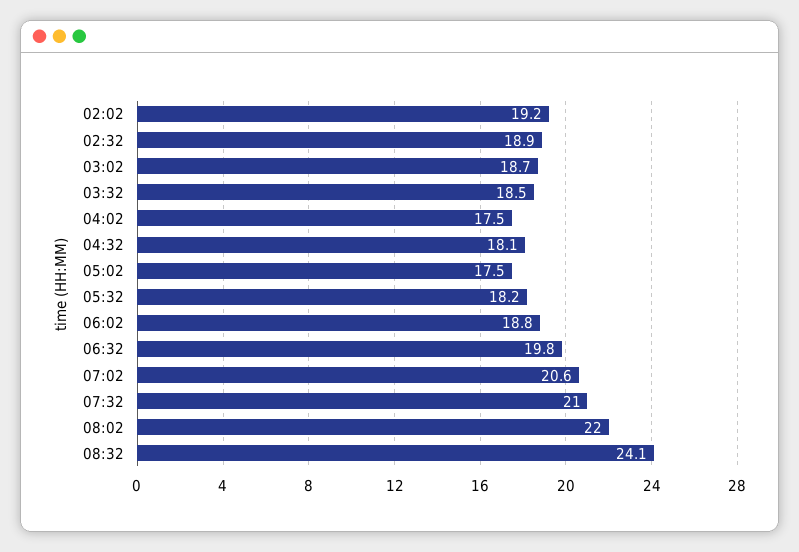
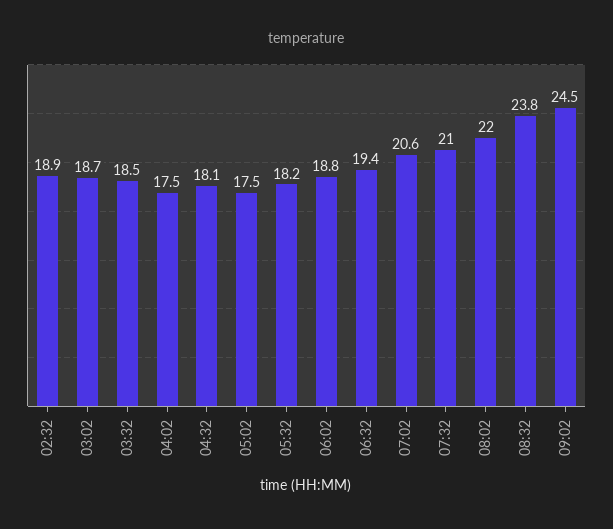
02:02: 19.2 -> none
06:32: 19.8 -> 19.4
08:32: 24.1 -> 23.8
09:02: none -> 24.5

